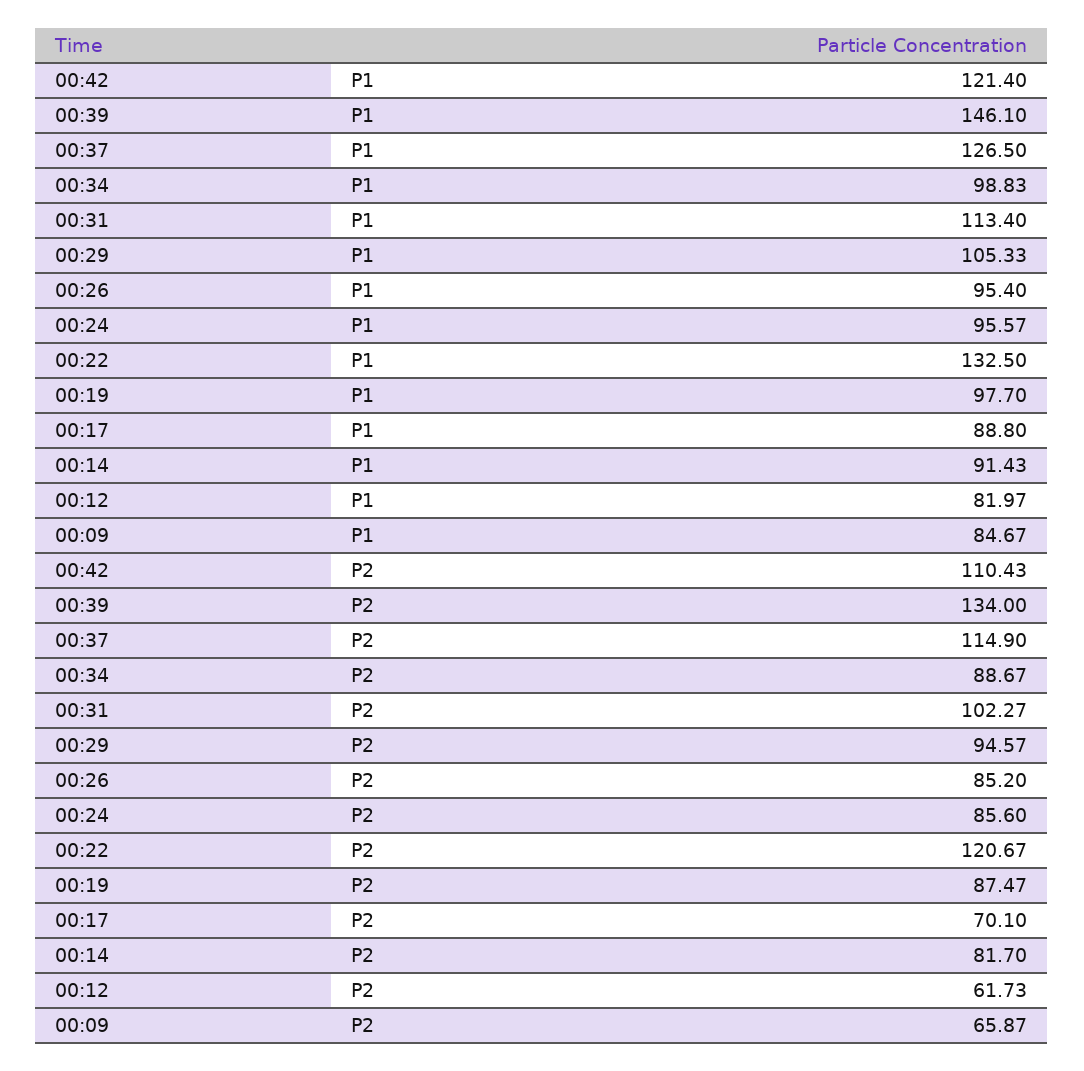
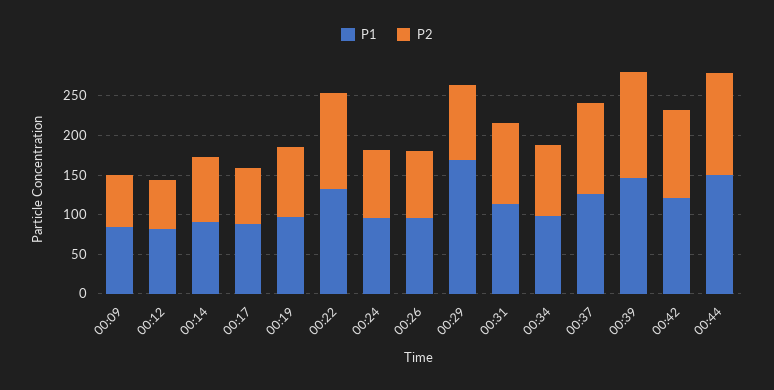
P1, 00:29: 105.33 -> 175
P1, 00:44: none -> 150
P2, 00:44: none -> 125

